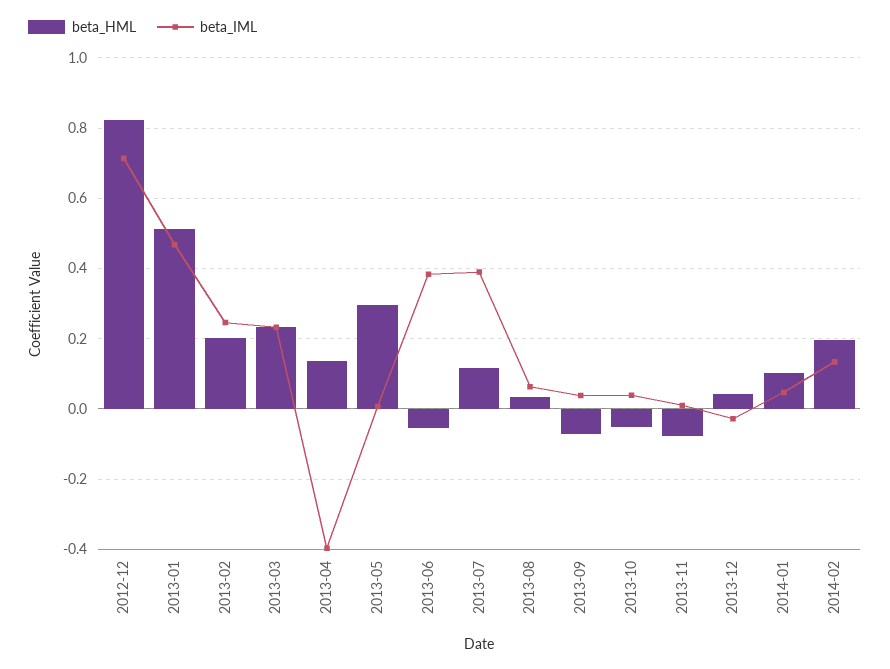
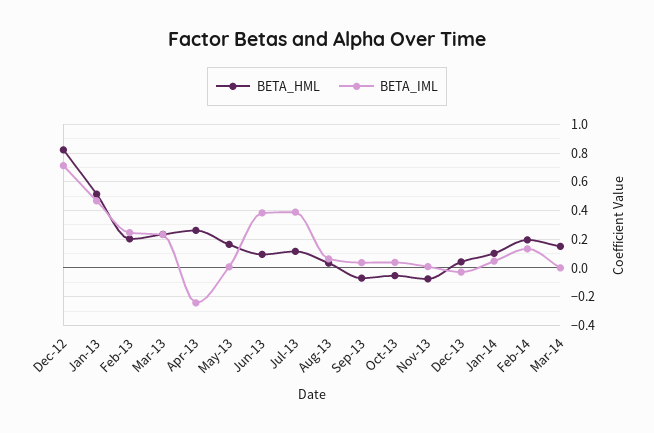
beta_HML, 2013-04: 0.14 -> 0.25
beta_IML, 2013-04: -0.4 -> -0.25
beta_HML, 2013-05: 0.3 -> 0.15
beta_HML, 2013-06: -0.06 -> 0.1
beta_HML, Mar-14: none -> 0.15
beta_IML, Mar-14: none -> 0

